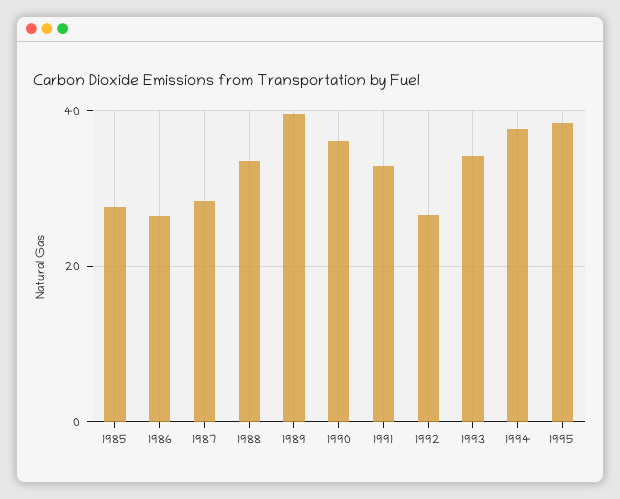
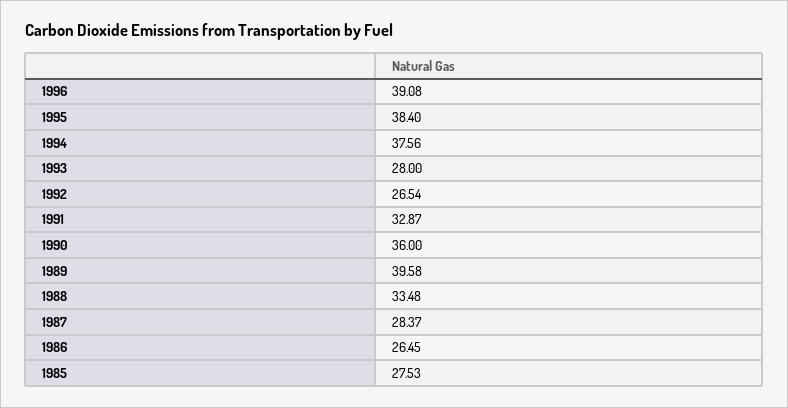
1993: 34 -> 28
1996: none -> 39.08

